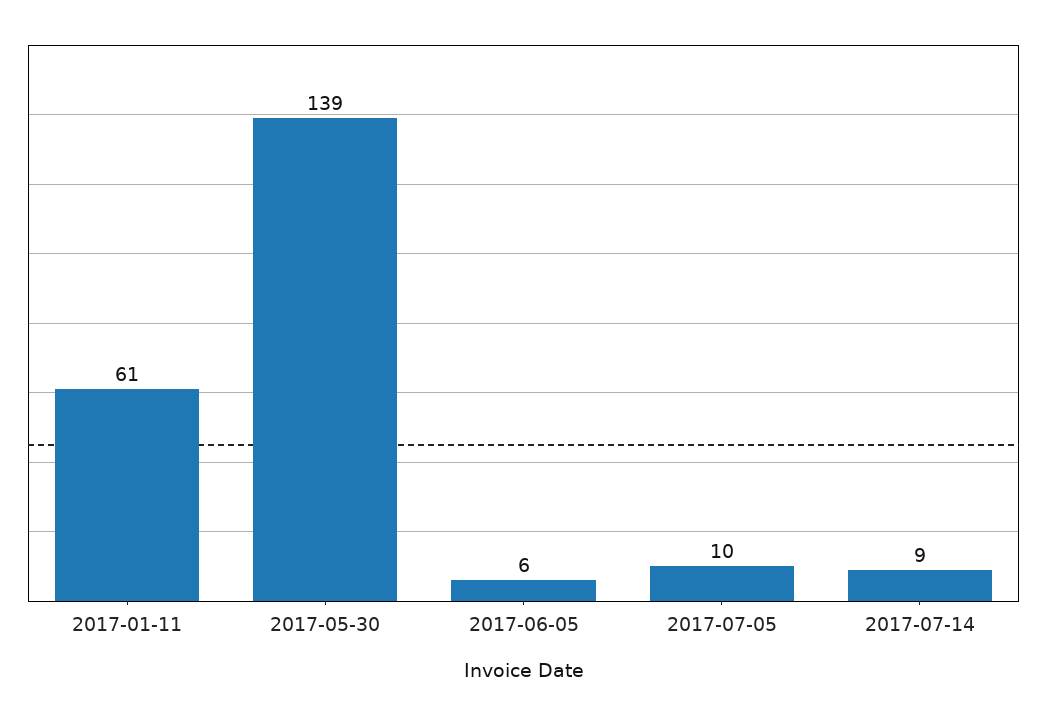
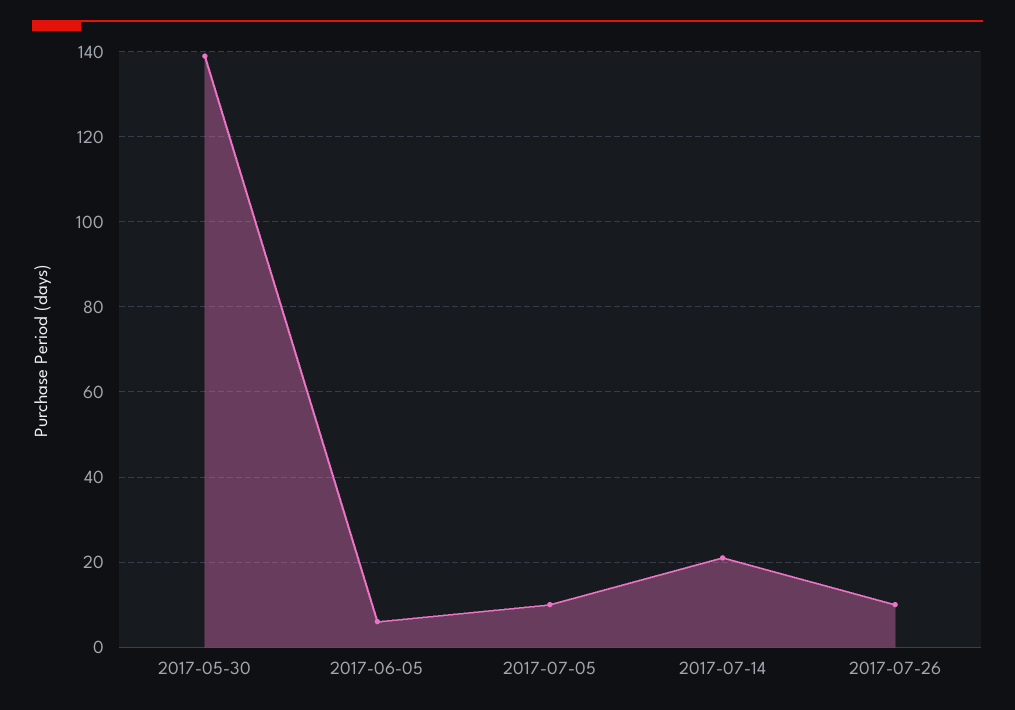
2017-01-11: 61 -> none
2017-07-14: 9 -> 20
2017-07-26: none -> 10

